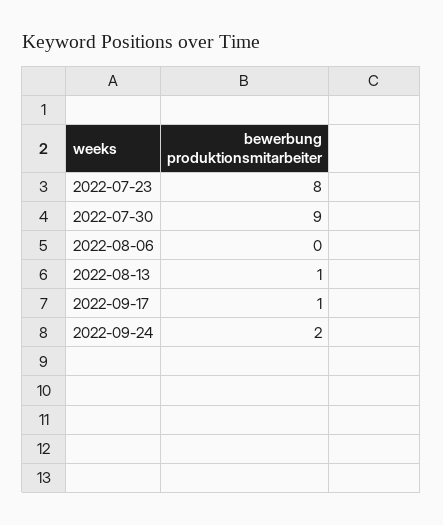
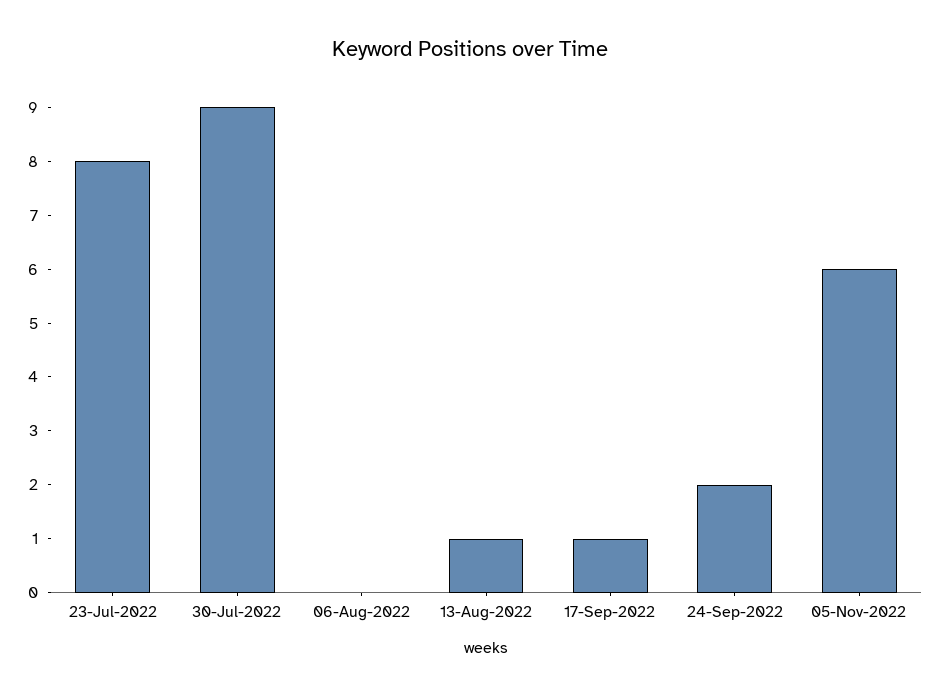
05-Nov-2022: none -> 6

